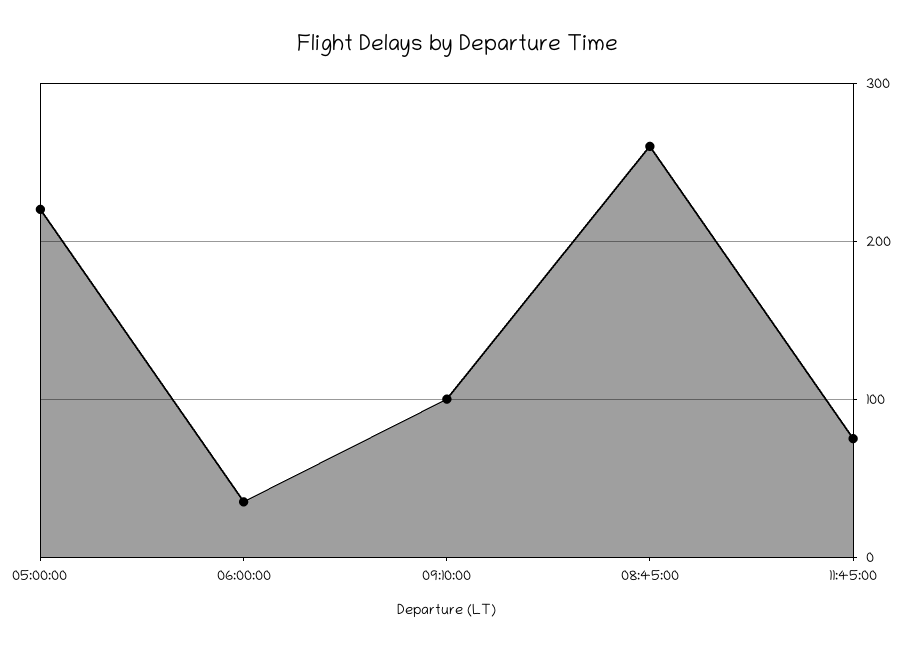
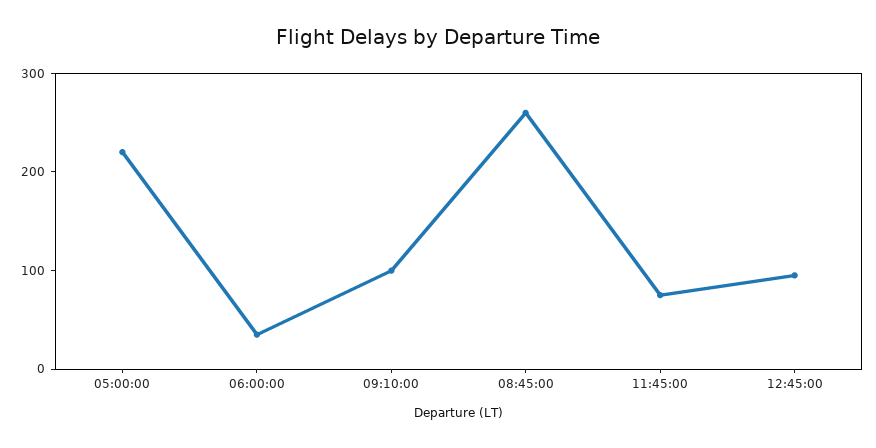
12:45:00: none -> 100

